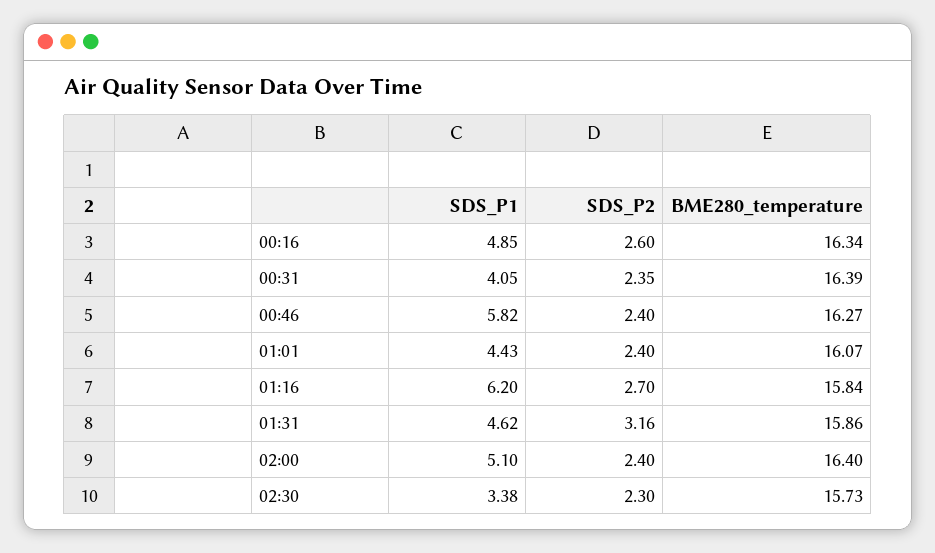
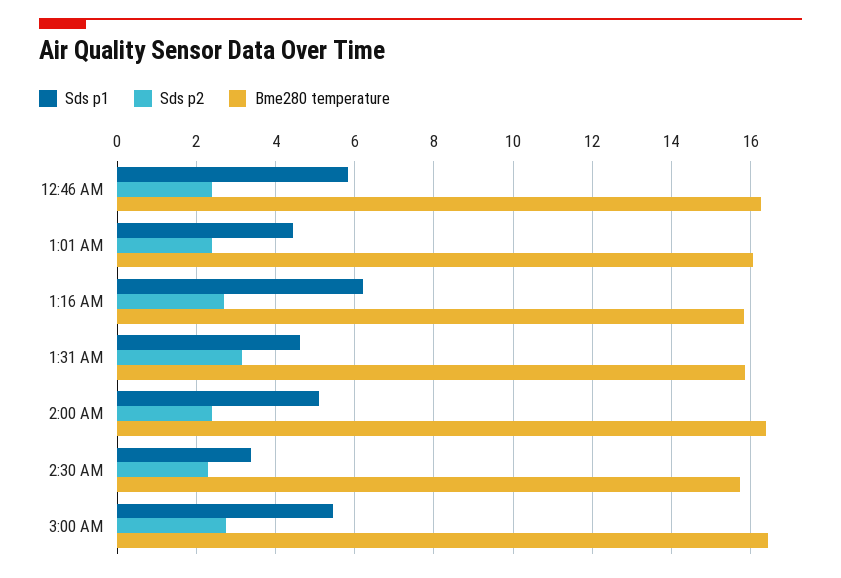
SDS_P1, 00:16: 4.85 -> none
SDS_P2, 00:16: 2.6 -> none
BME280_temperature, 00:16: 16.34 -> none
SDS_P1, 00:31: 4.05 -> none
SDS_P2, 00:31: 2.35 -> none
BME280_temperature, 00:31: 16.39 -> none
SDS_P1, 3:00 AM: none -> 5.4
SDS_P2, 3:00 AM: none -> 2.8
BME280_temperature, 3:00 AM: none -> 16.4

